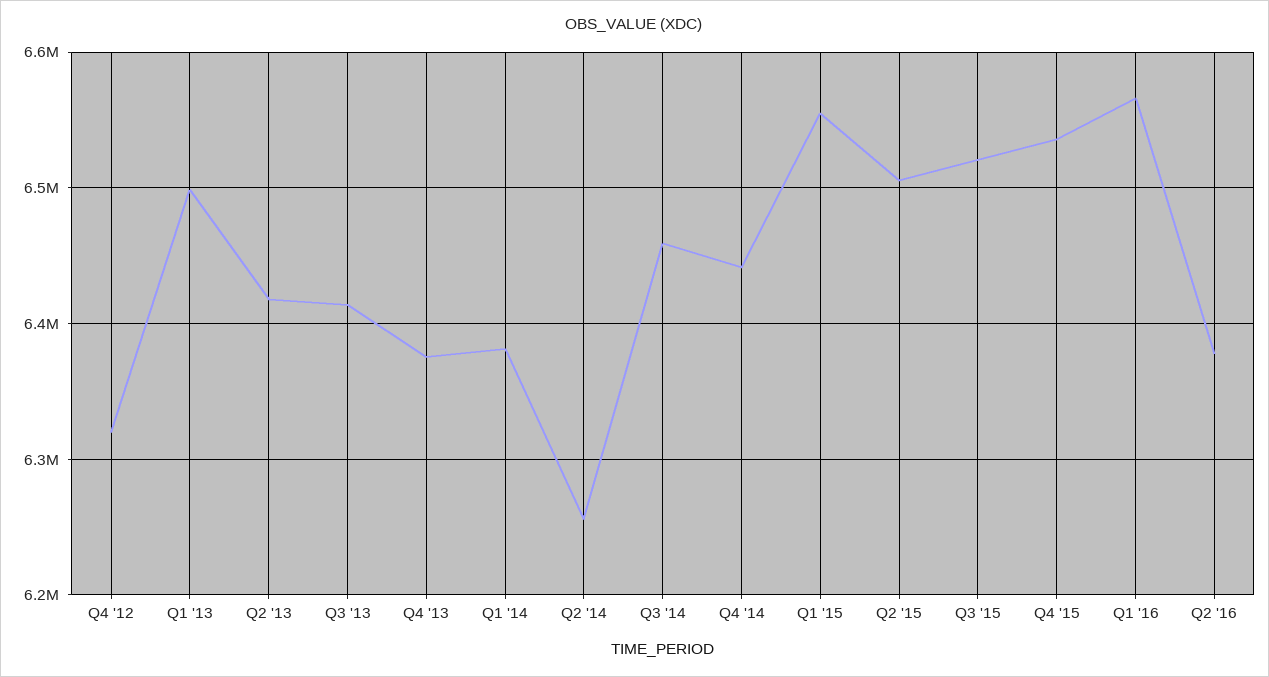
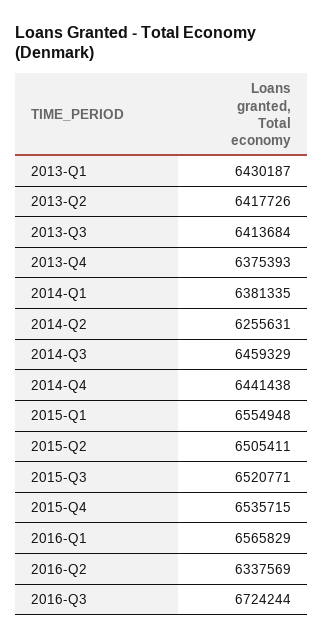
Q4 '12: 6320000 -> none
Q1 '13: 6500000 -> 6430187
Q2 '16: 6380000 -> 6337569
2016-Q3: none -> 6724244

